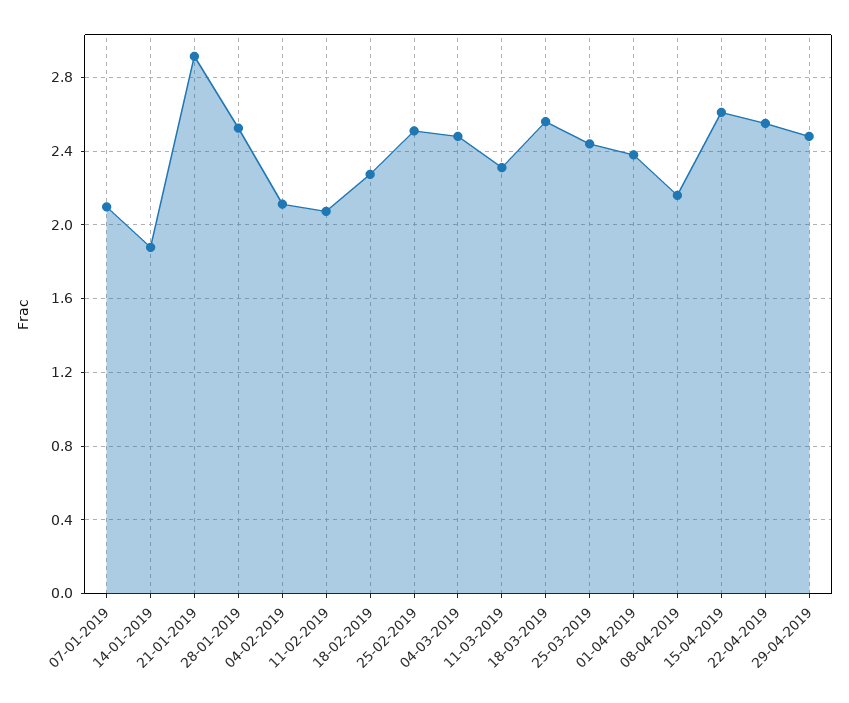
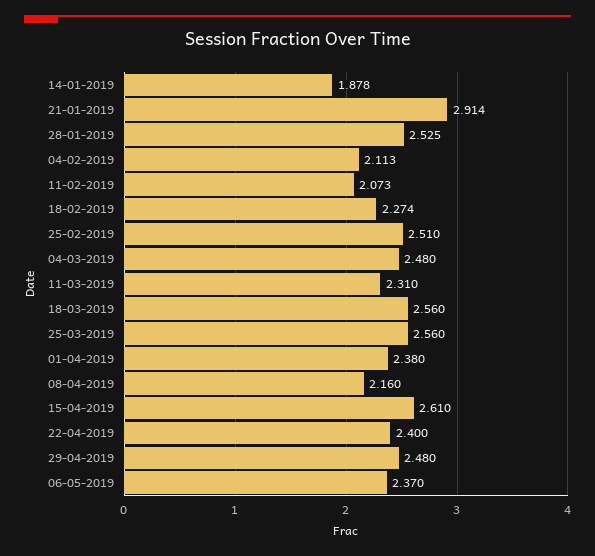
07-01-2019: 2.1 -> none
25-03-2019: 2.45 -> 2.56
22-04-2019: 2.55 -> 2.4
06-05-2019: none -> 2.37

